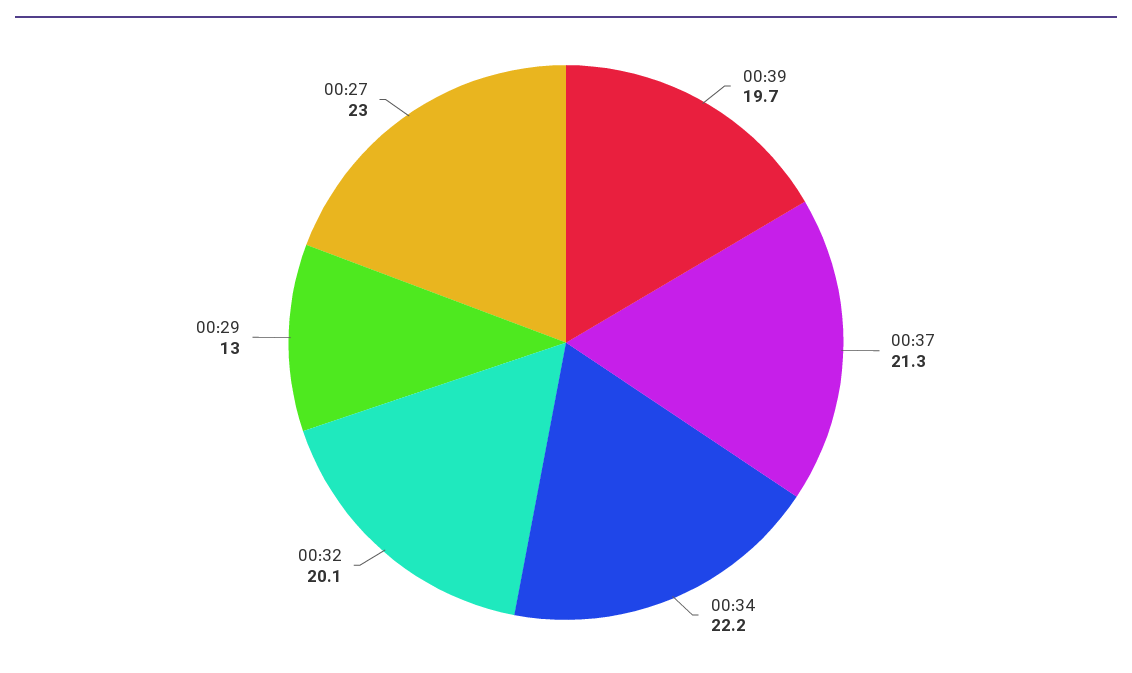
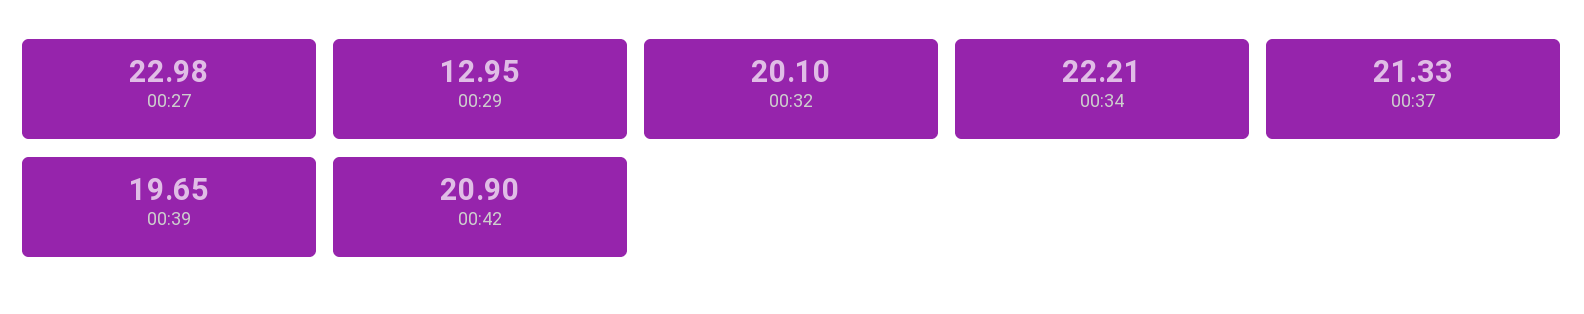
00:42: none -> 20.9

